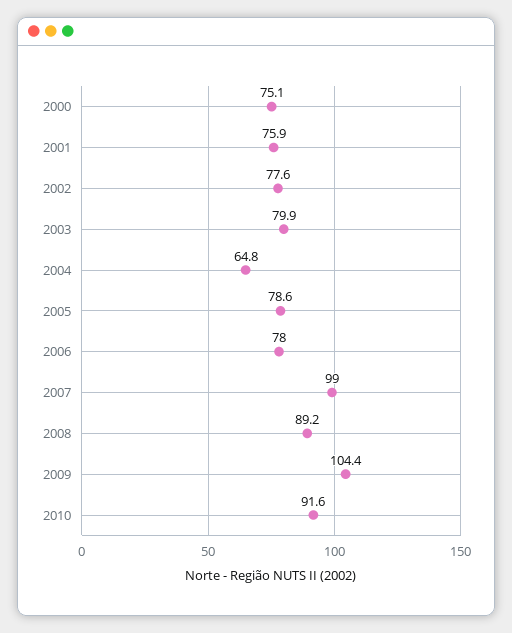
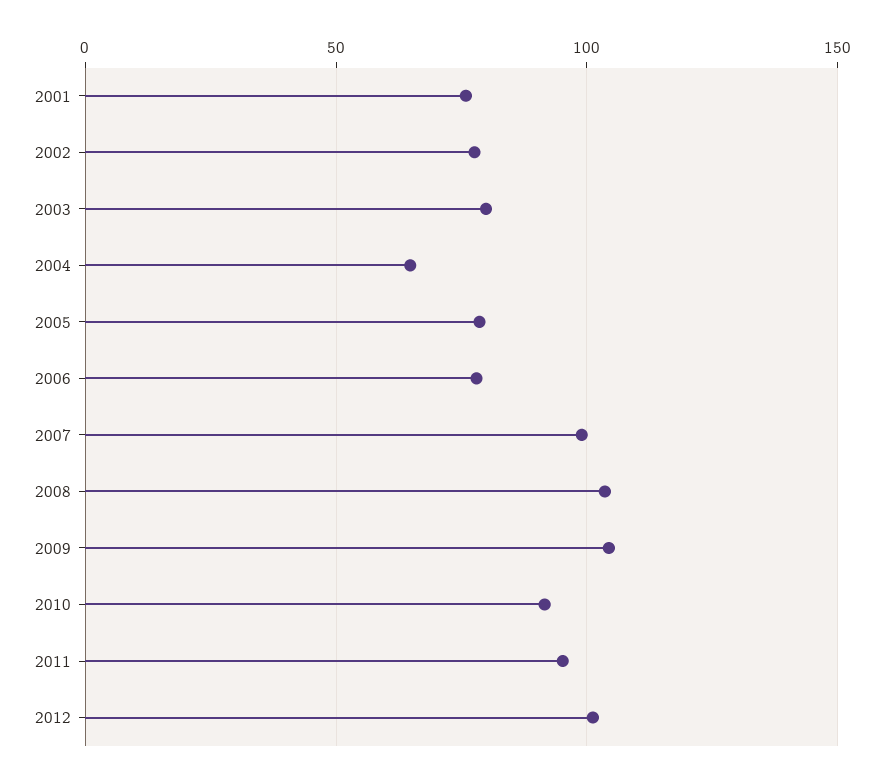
2000: 75.1 -> none
2008: 89.2 -> 105
2011: none -> 95
2012: none -> 100

